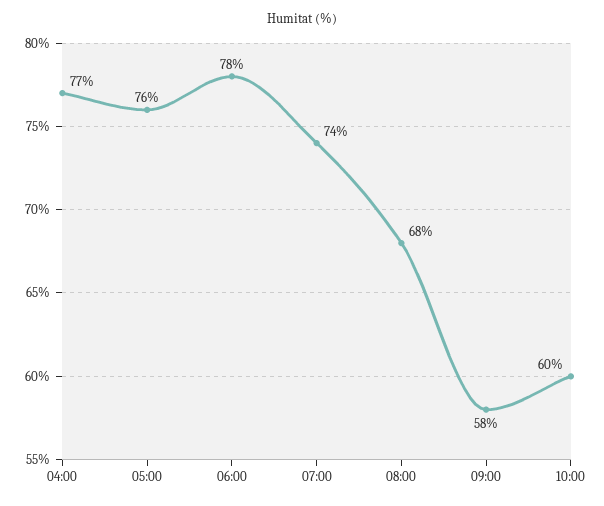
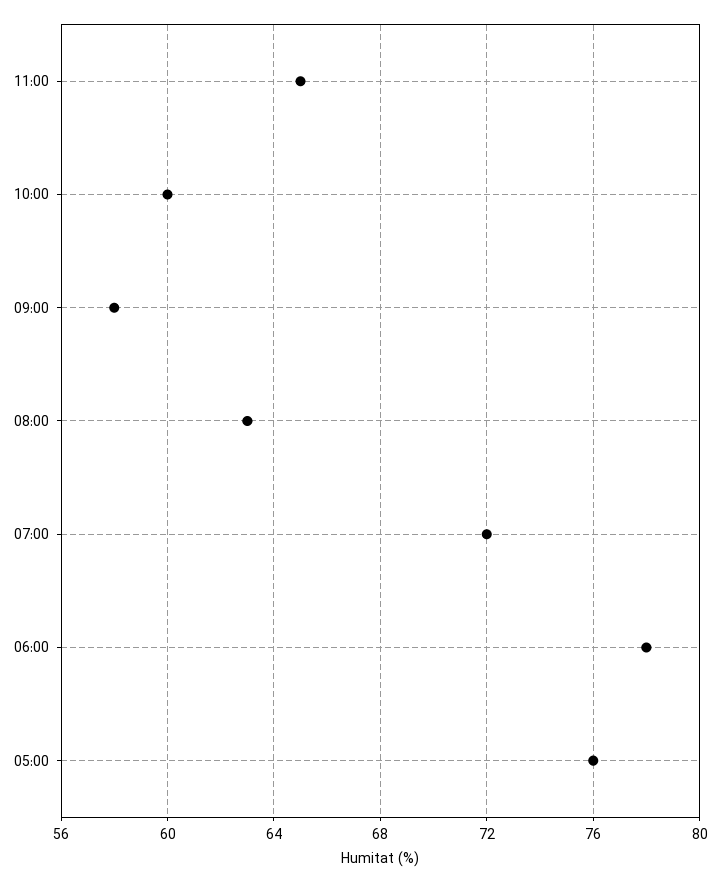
04:00: 77 -> none
07:00: 74 -> 72
08:00: 68 -> 63
11:00: none -> 65

